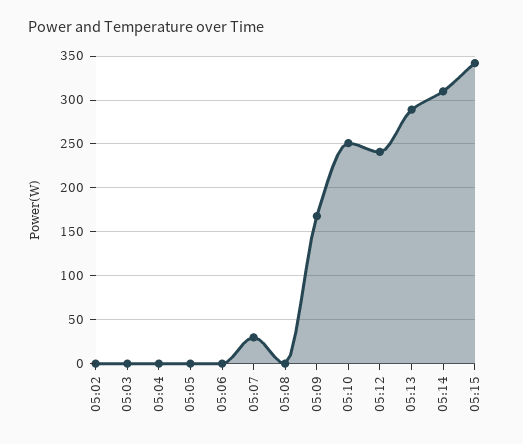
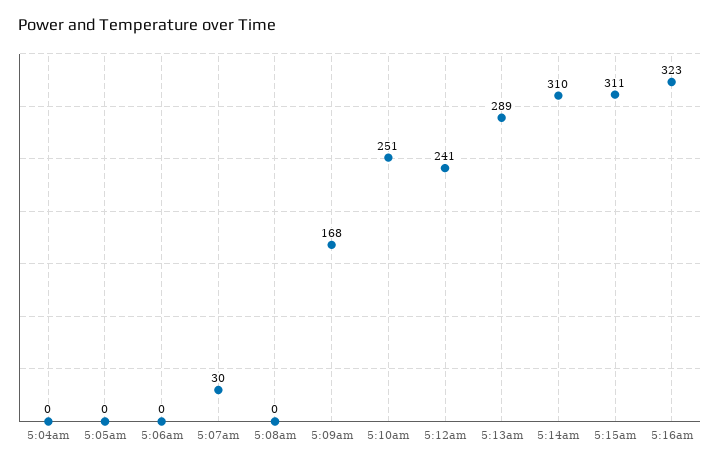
05:02: 0 -> none
05:03: 0 -> none
05:15: 340 -> 311
5:16am: none -> 323

